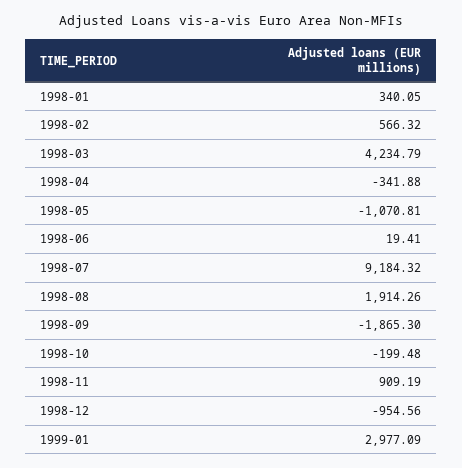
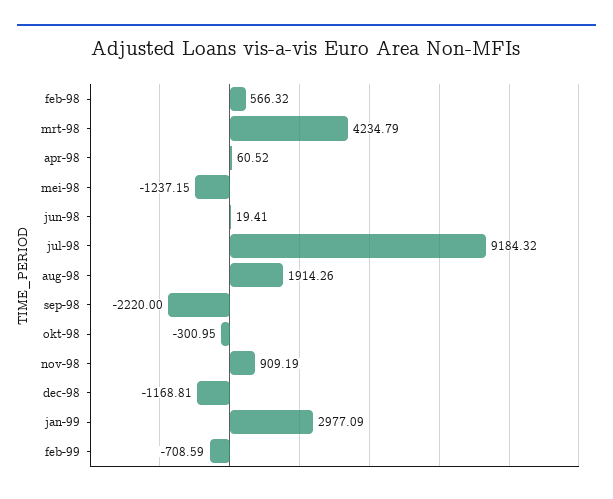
1998-01: 340.05 -> none
1998-04: -341.88 -> 60.52
1998-05: -1070.81 -> -1237.15
1998-09: -1865.3 -> -2220
1998-10: -199.48 -> -300.95
1998-12: -954.56 -> -1168.81
feb-99: none -> -708.59

